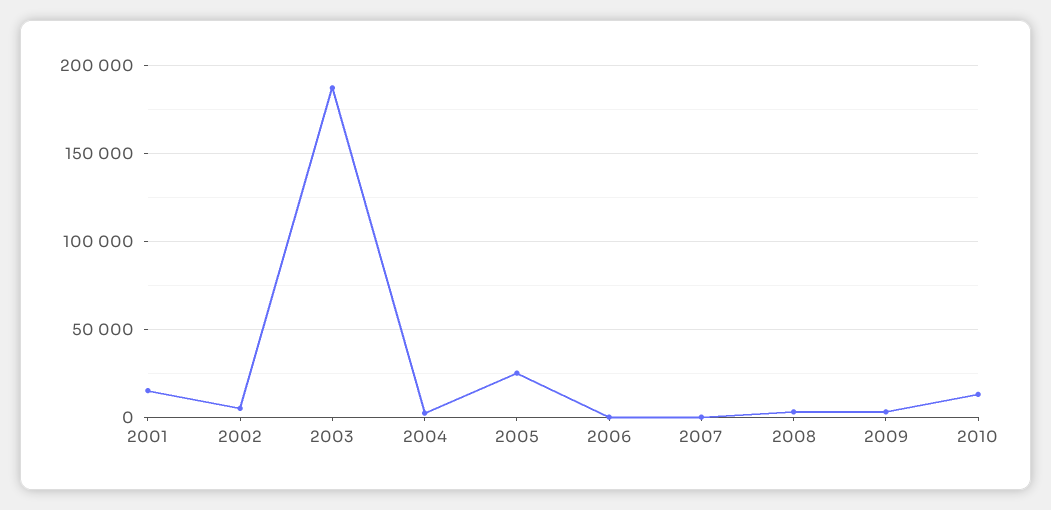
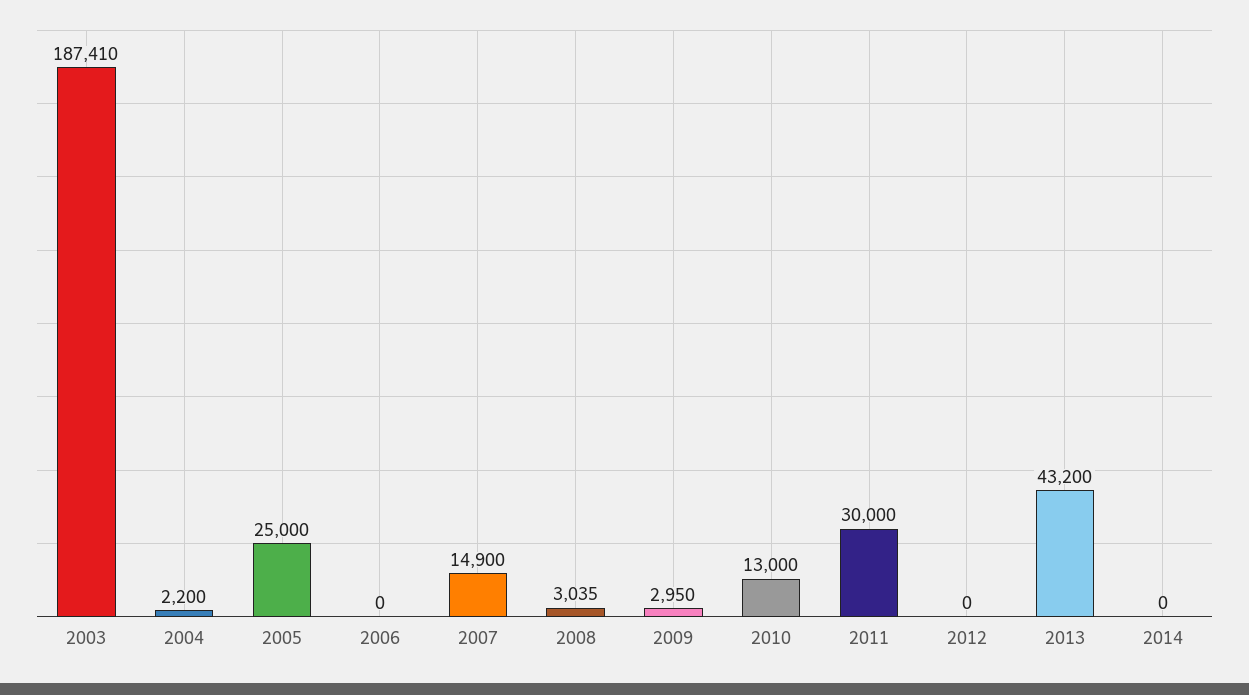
2001: 15000 -> none
2002: 5000 -> none
2007: 0 -> 14900
2011: none -> 30000
2012: none -> 0
2013: none -> 43200
2014: none -> 0

